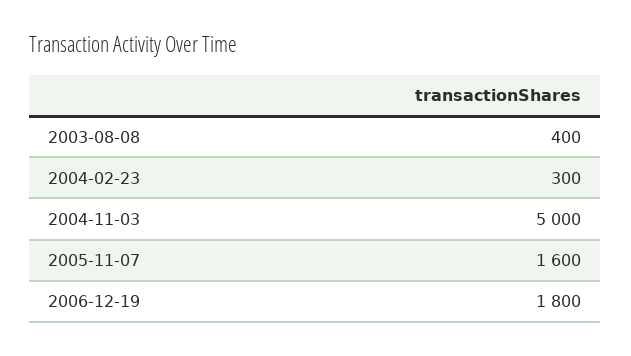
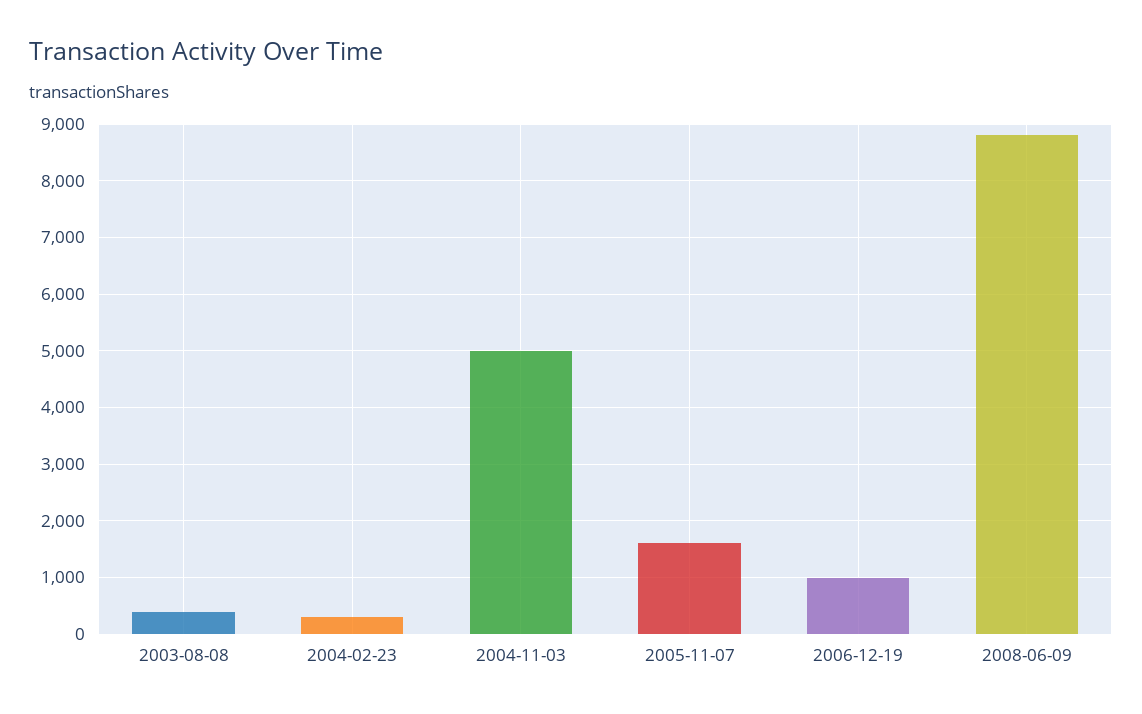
2006-12-19: 1800 -> 1000
2008-06-09: none -> 8800

